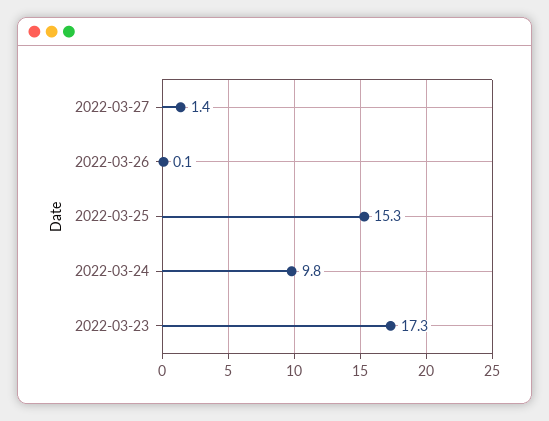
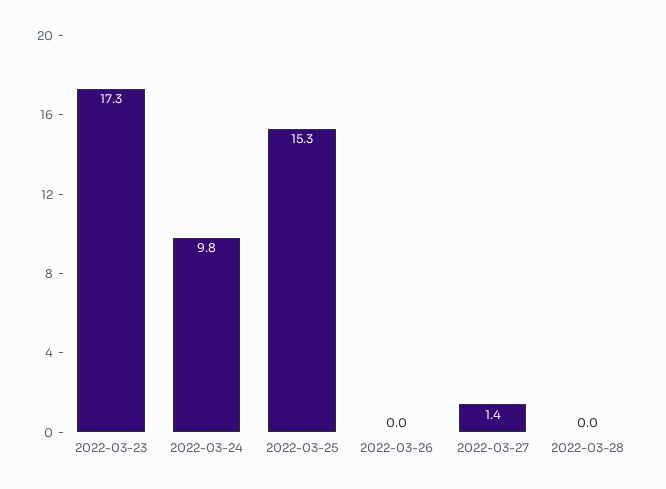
2022-03-26: 0.1 -> 0
2022-03-28: none -> 0

